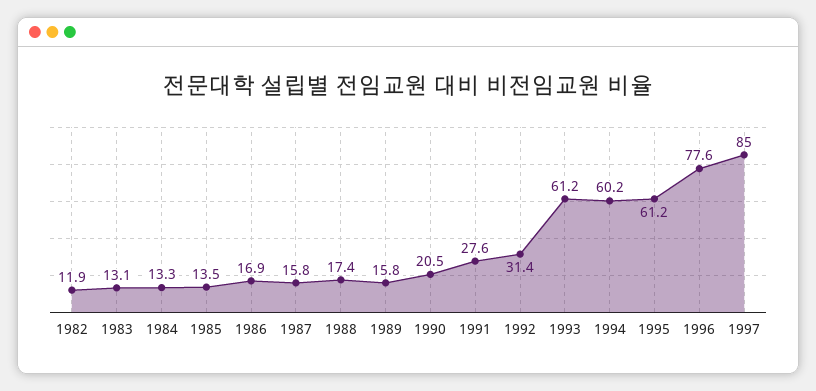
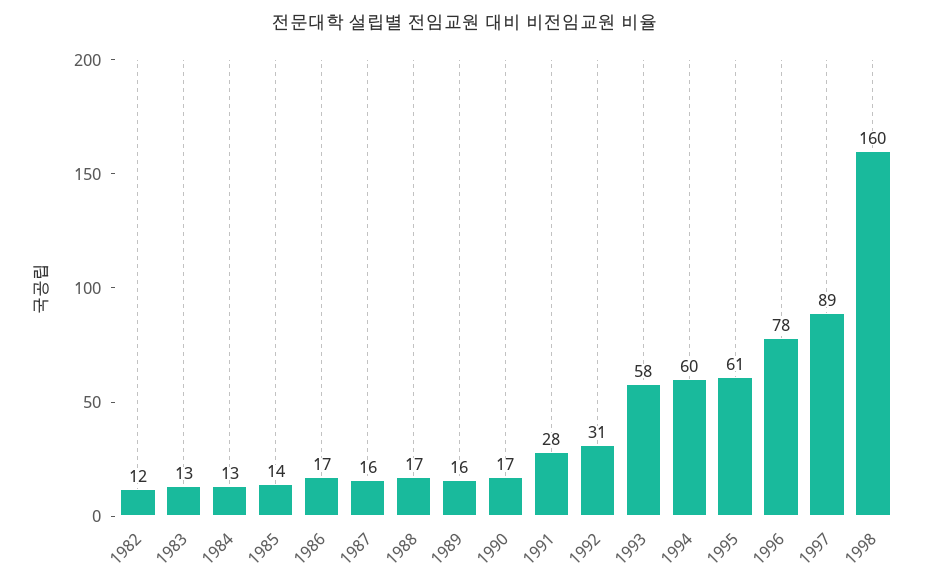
1990: 20.5 -> 17
1993: 61.2 -> 58
1997: 85 -> 89
1998: none -> 160

